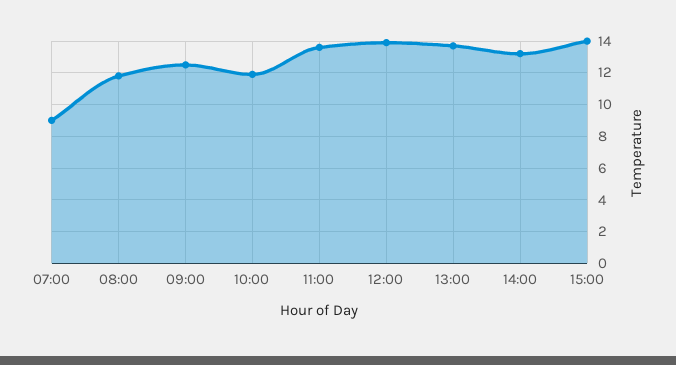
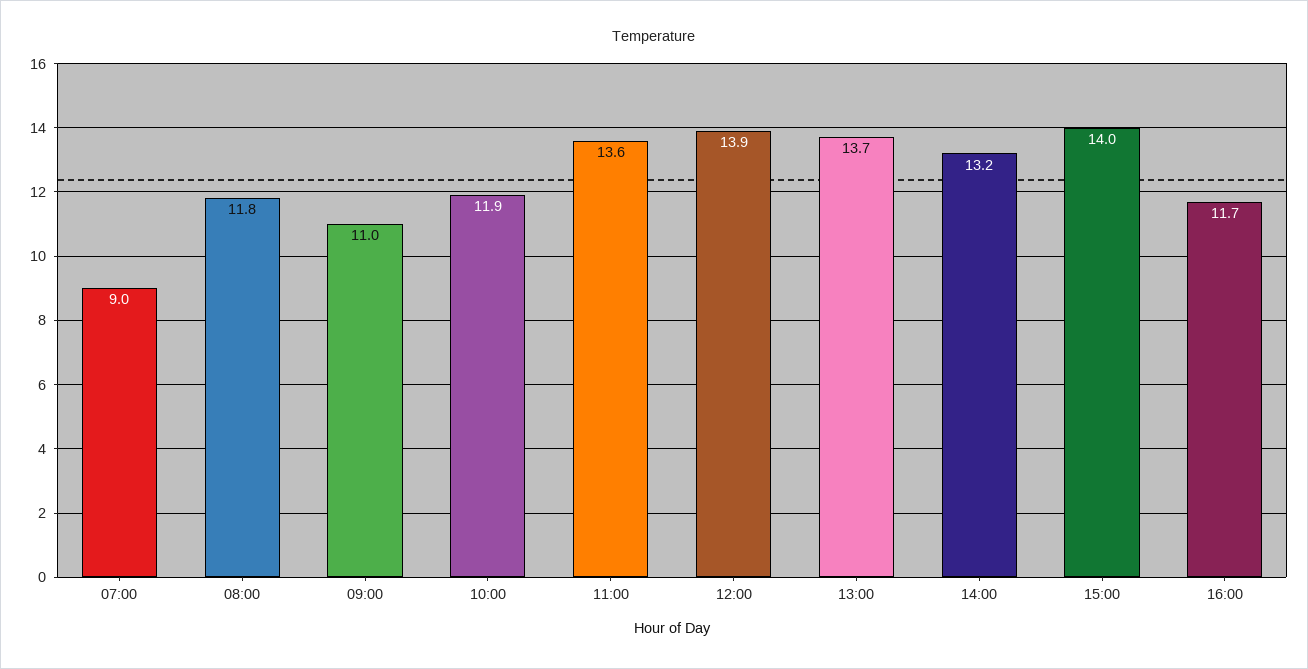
09:00: 12.5 -> 11
16:00: none -> 11.7

